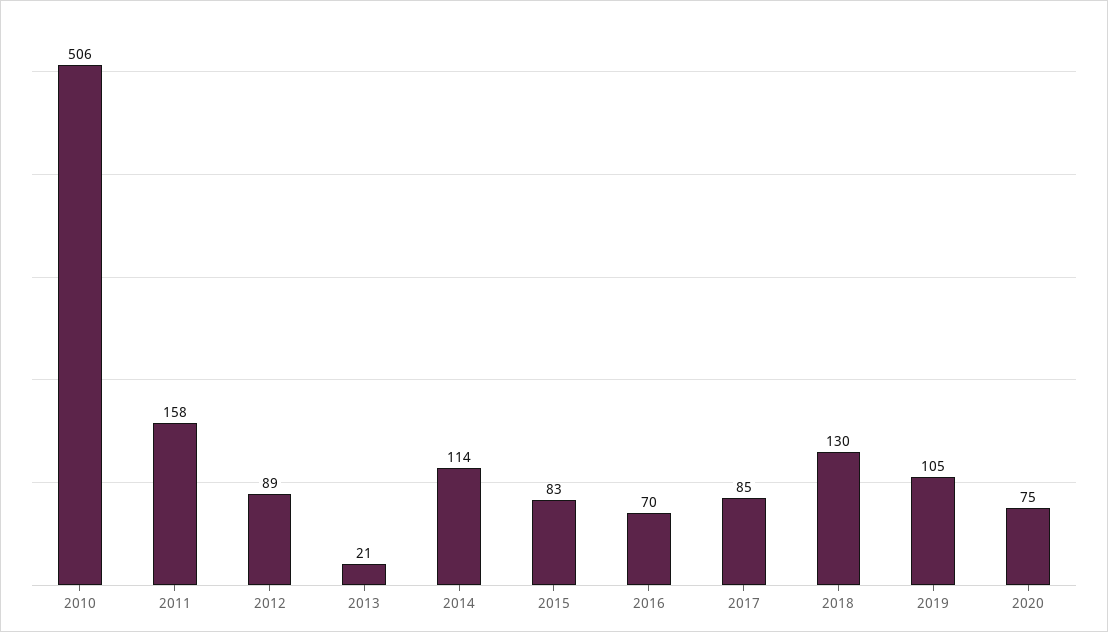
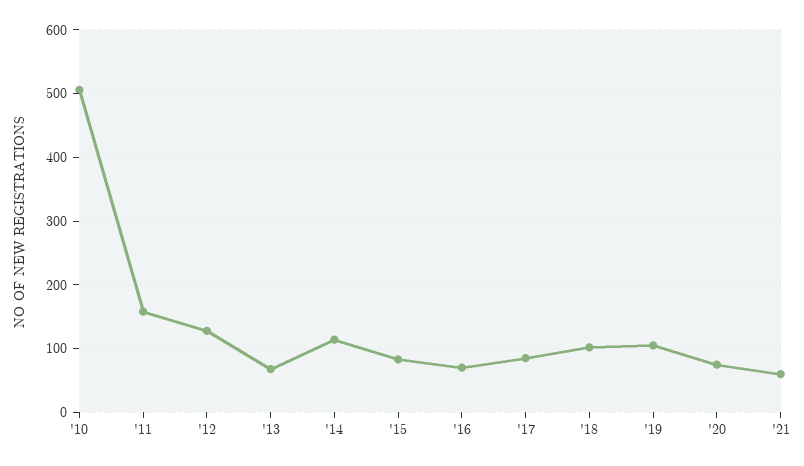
2012: 89 -> 130
2013: 21 -> 70
2018: 130 -> 100
'21: none -> 60

